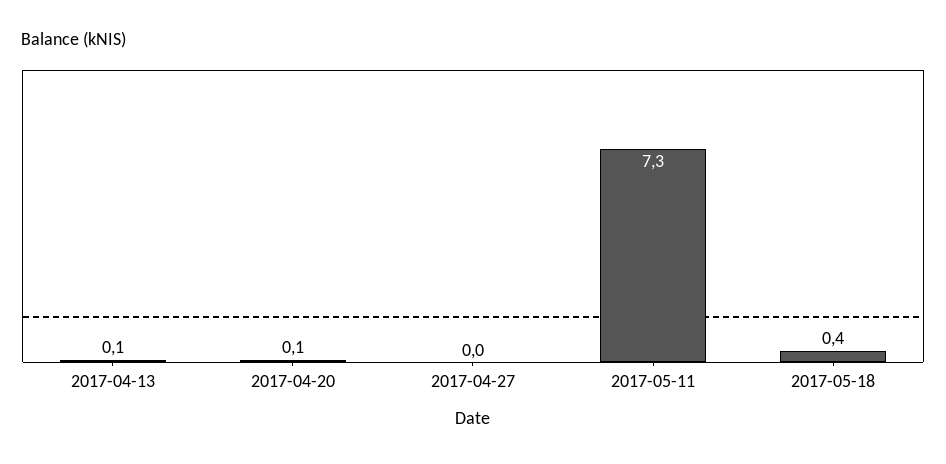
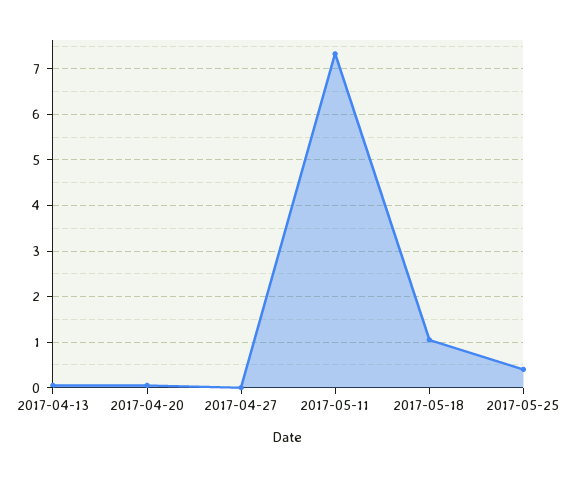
2017-05-18: 0.4 -> 1
2017-05-25: none -> 0.4

